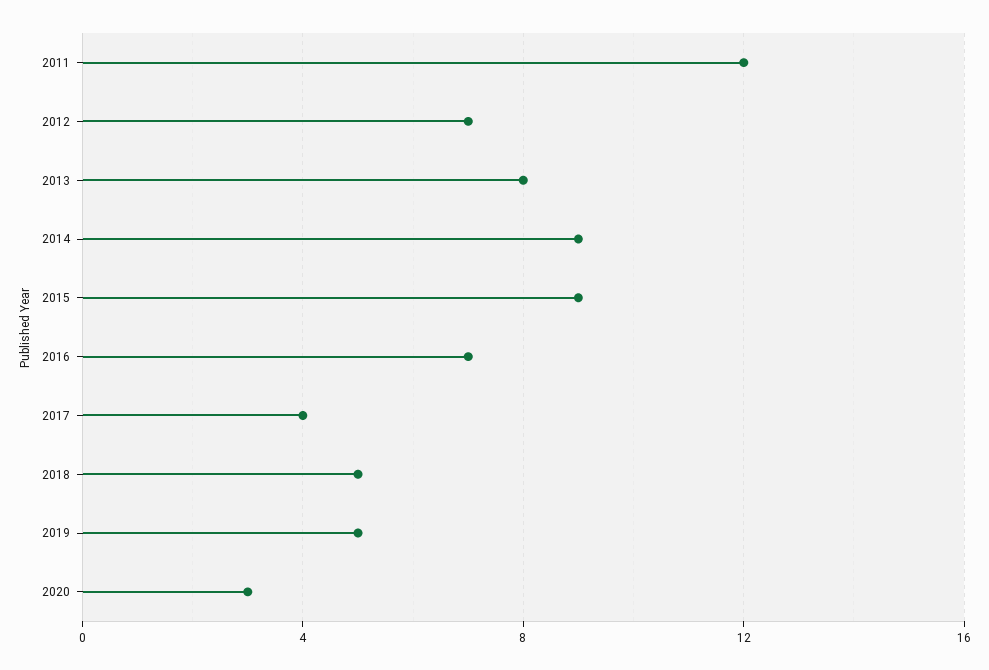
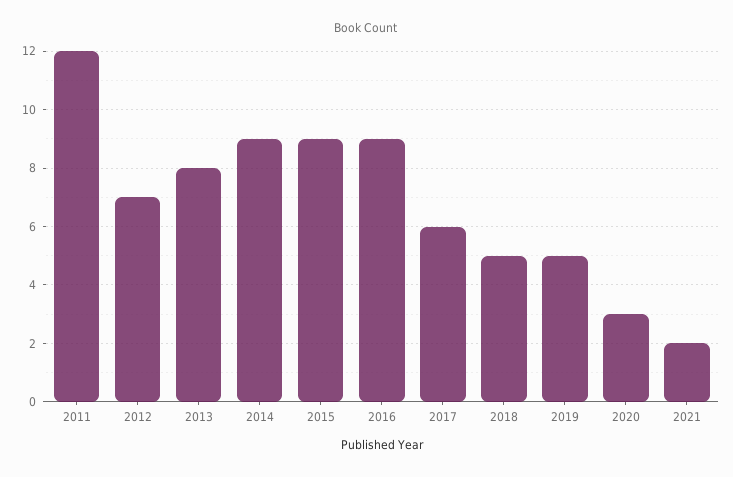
2016: 7 -> 9
2017: 4 -> 6
2021: none -> 2

